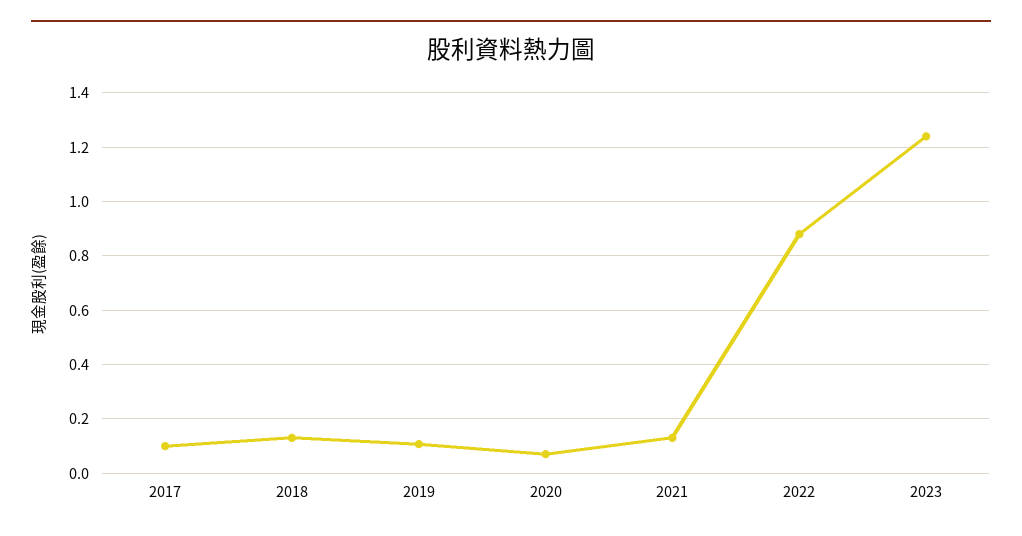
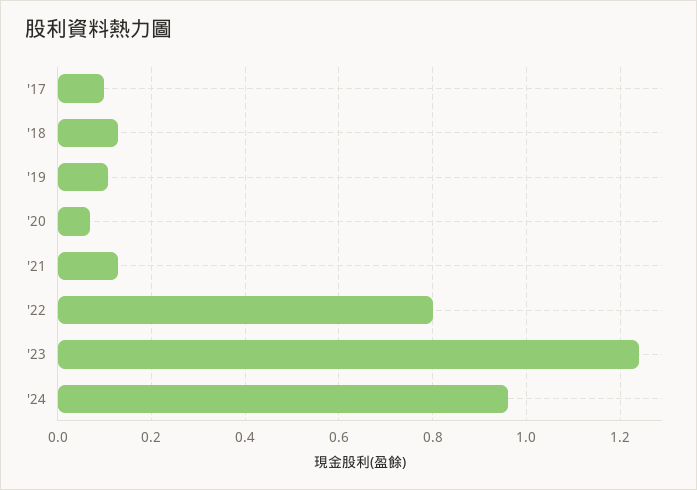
2022: 0.875 -> 0.8
'24: none -> 0.96

